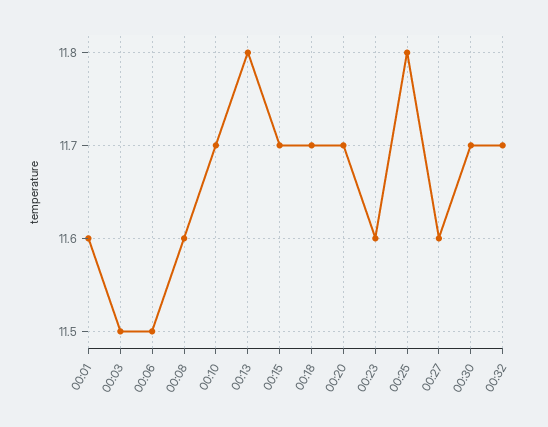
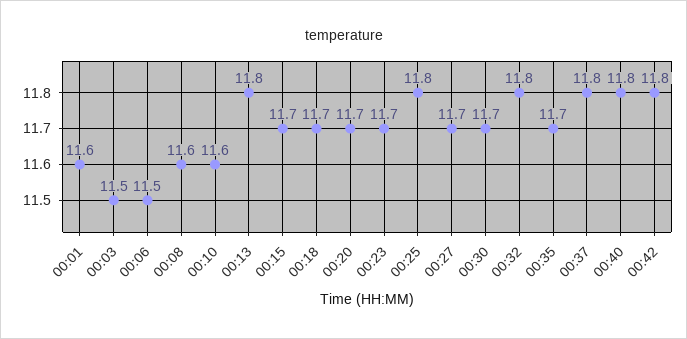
00:10: 11.7 -> 11.6
00:23: 11.6 -> 11.7
00:27: 11.6 -> 11.7
00:32: 11.7 -> 11.8
00:35: none -> 11.7
00:37: none -> 11.8
00:40: none -> 11.8
00:42: none -> 11.8

